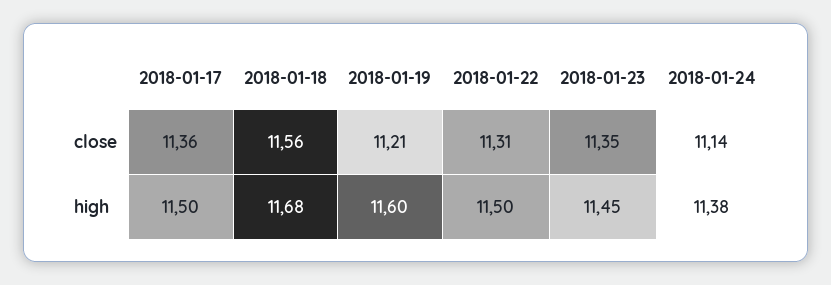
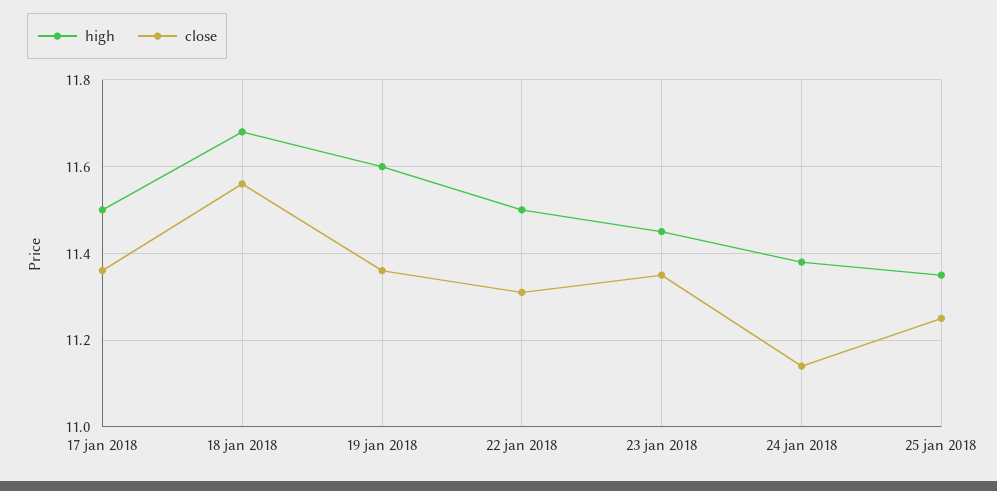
close, 2018-01-19: 11.21 -> 11.35
high, 25 jan 2018: none -> 11.35
close, 25 jan 2018: none -> 11.25

